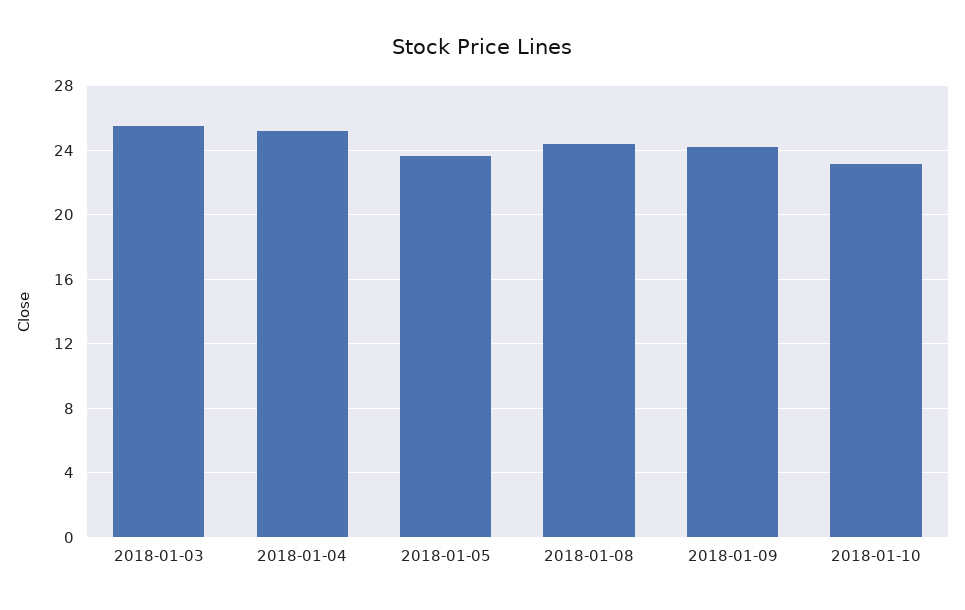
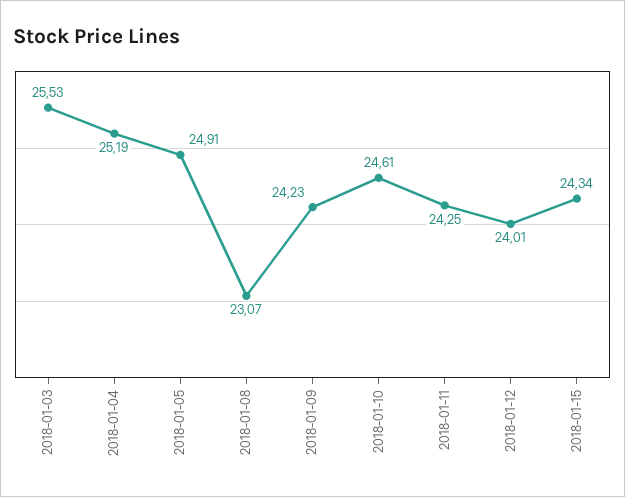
2018-01-05: 23.5 -> 24.91
2018-01-08: 24.5 -> 23.07
2018-01-10: 23 -> 24.61
2018-01-11: none -> 24.25
2018-01-12: none -> 24.01
2018-01-15: none -> 24.34

